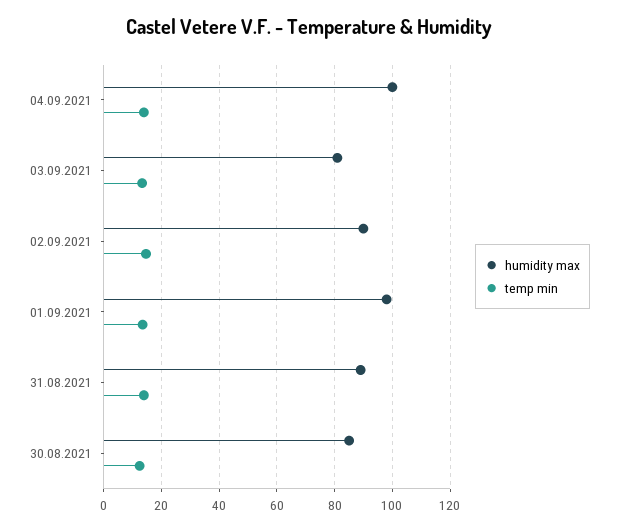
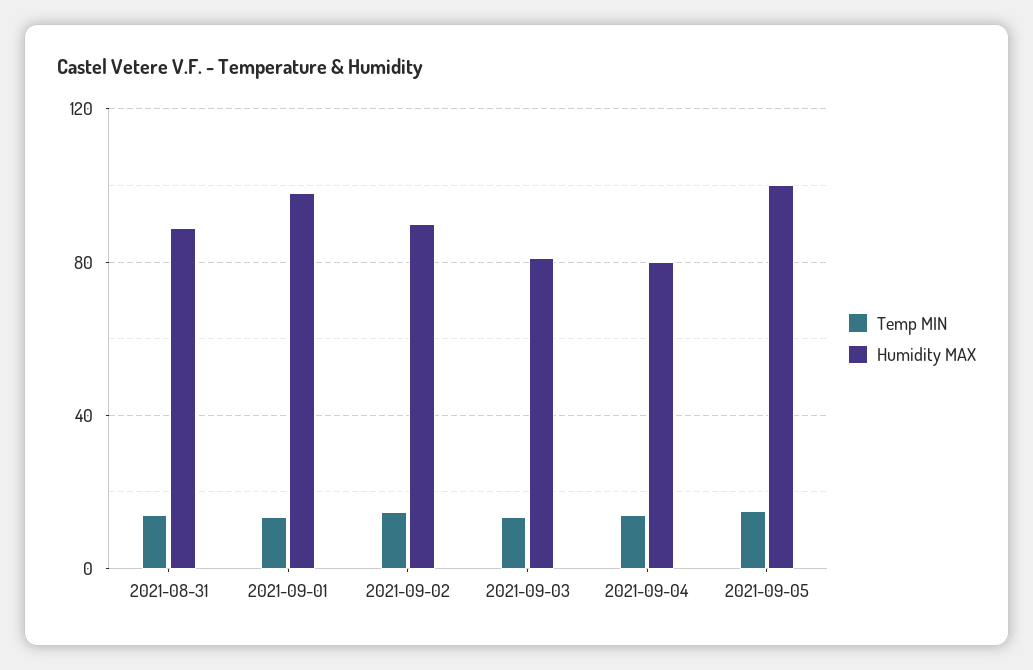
humidity max, 04.09.2021: 100 -> 80
humidity max, 30.08.2021: 85 -> none
temp min, 30.08.2021: 12.5 -> none
temp min, 2021-09-05: none -> 15
humidity max, 2021-09-05: none -> 100

